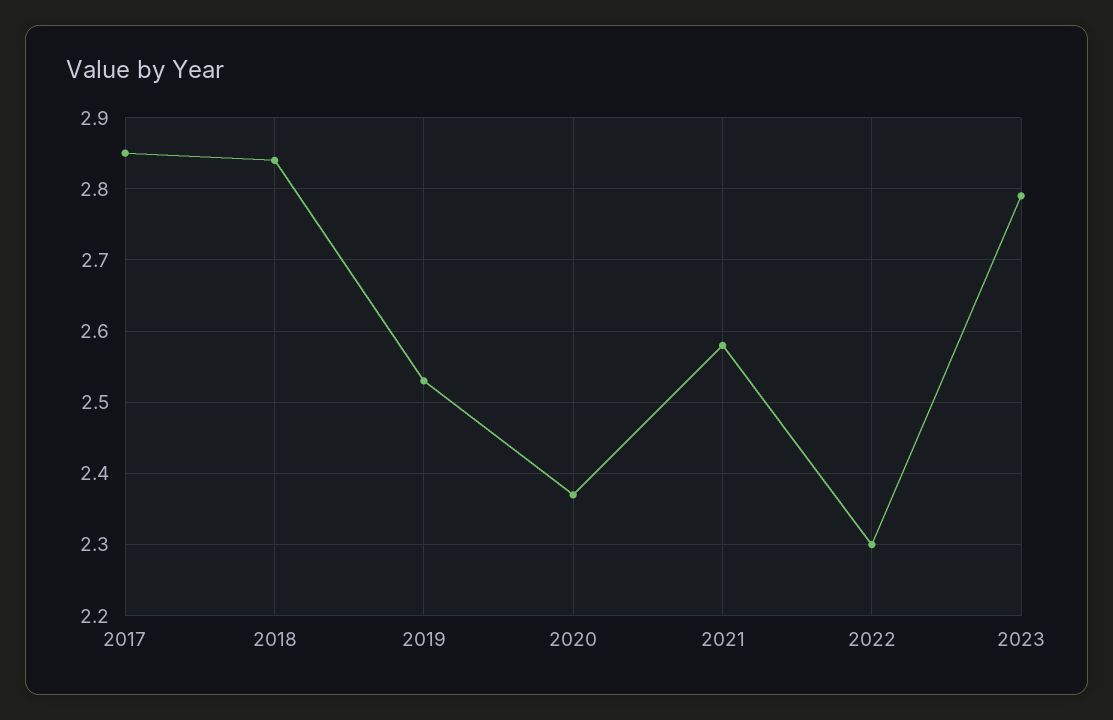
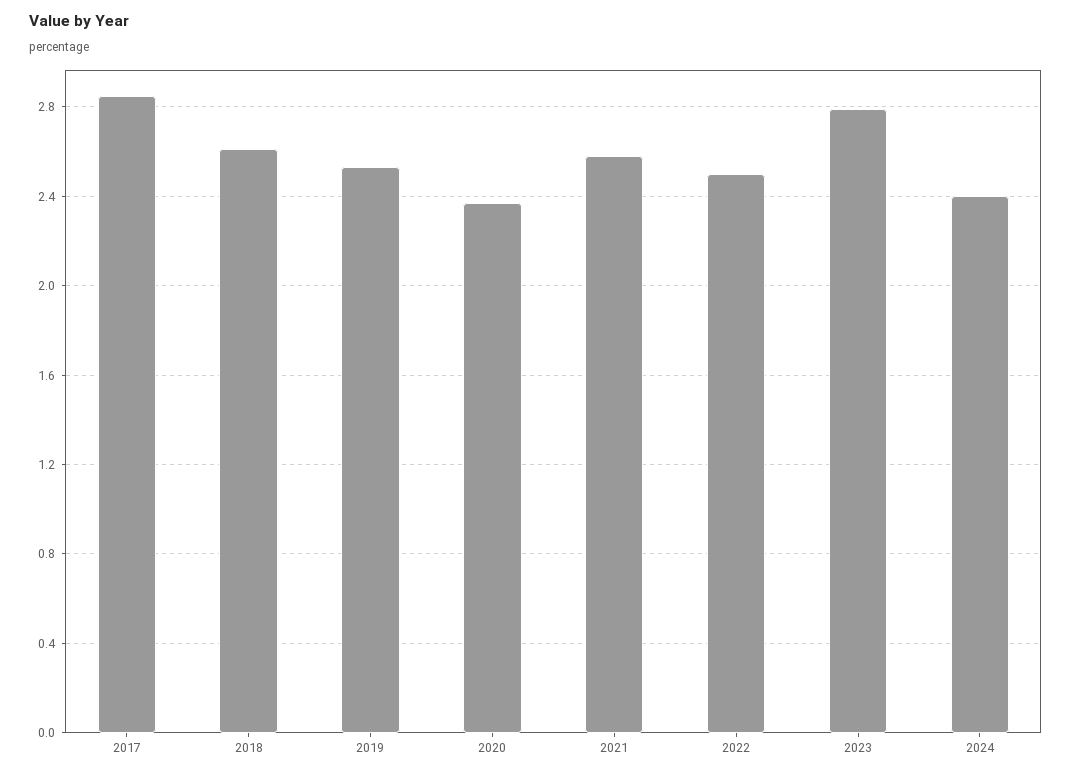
2018: 2.84 -> 2.6
2022: 2.3 -> 2.5
2024: none -> 2.4

